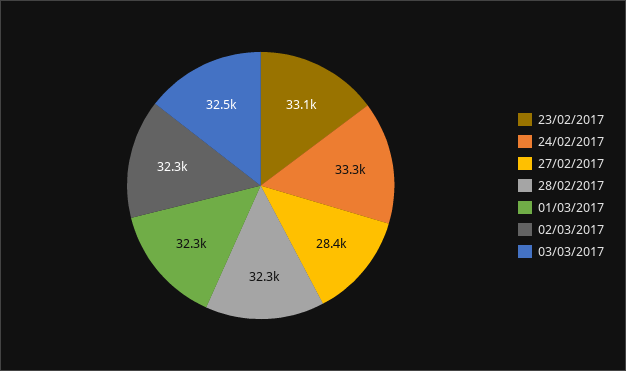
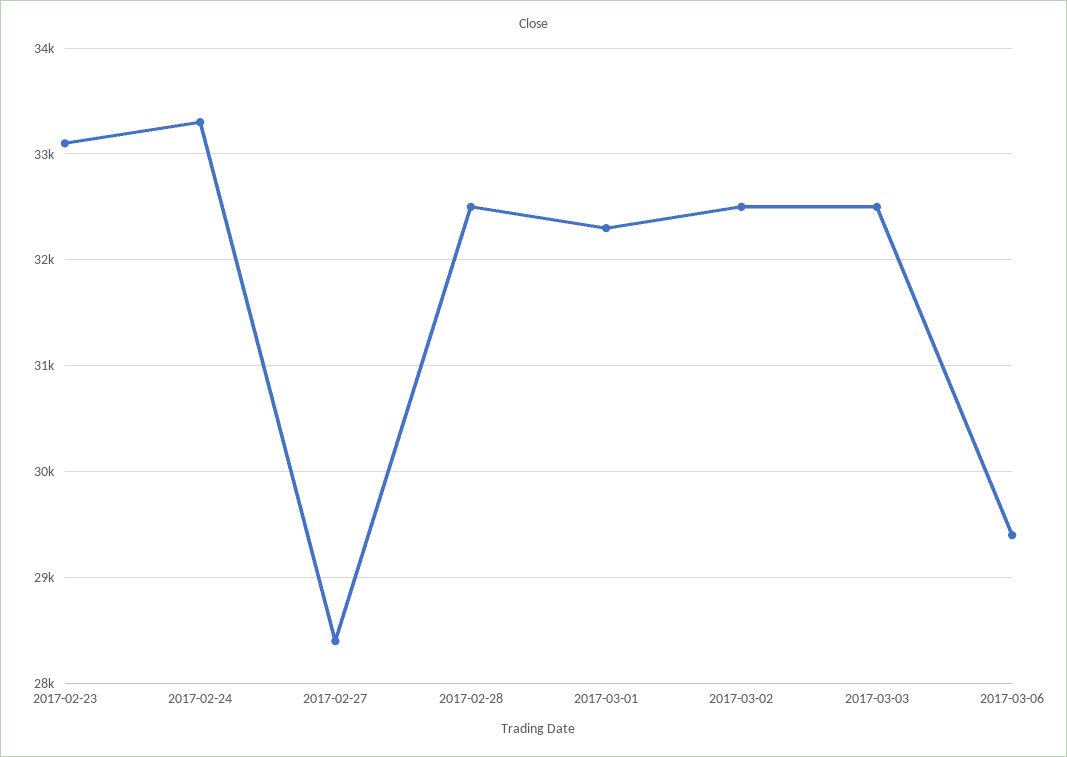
28/02/2017: 32300 -> 32500
02/03/2017: 32300 -> 32500
2017-03-06: none -> 29400

